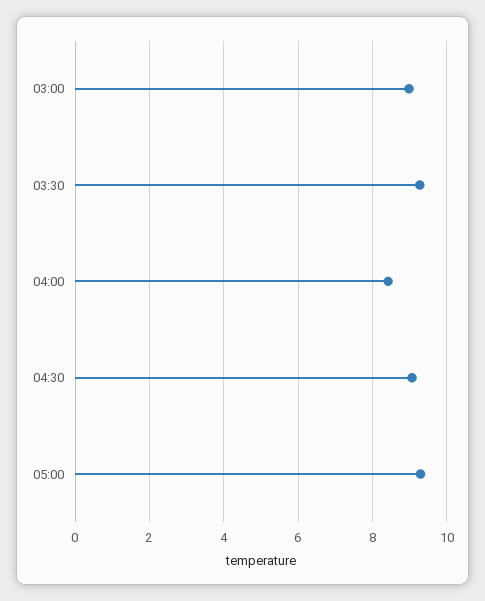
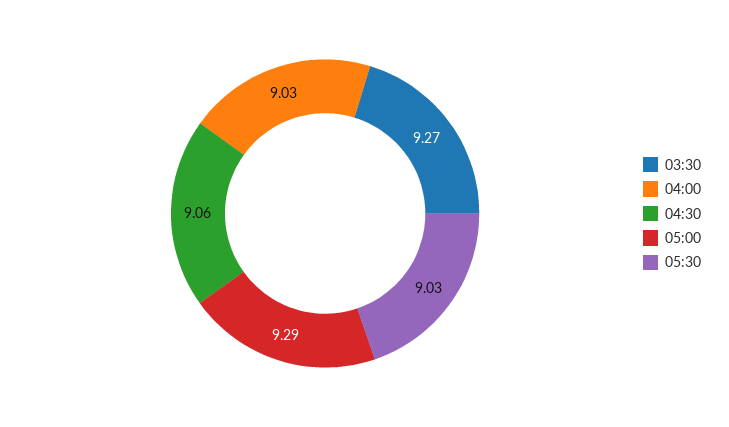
03:00: 9 -> none
04:00: 8.4 -> 9.03
05:30: none -> 9.03

